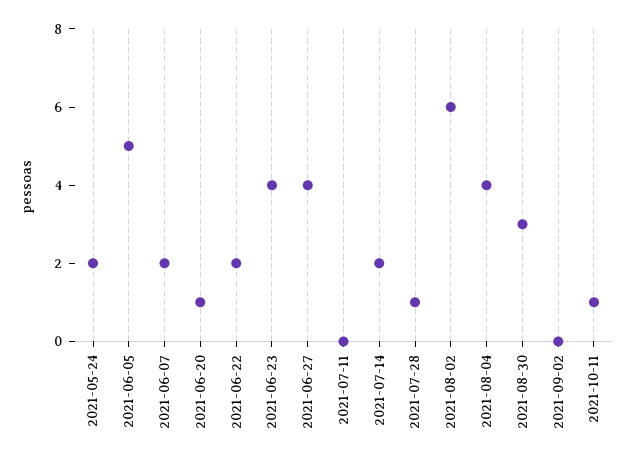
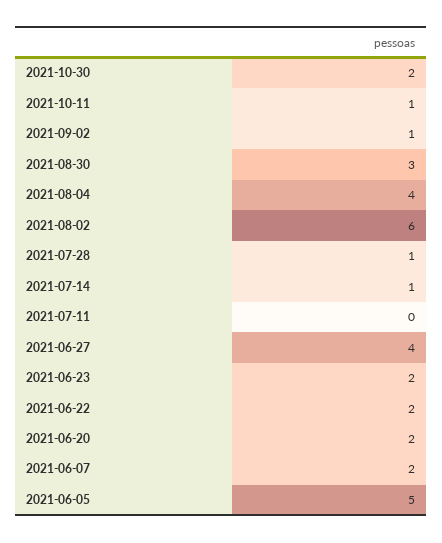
2021-05-24: 2 -> none
2021-06-20: 1 -> 2
2021-06-23: 4 -> 2
2021-07-14: 2 -> 1
2021-09-02: 0 -> 1
2021-10-30: none -> 2

